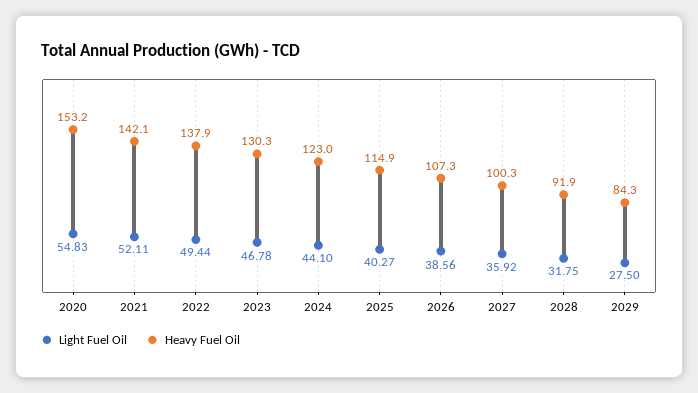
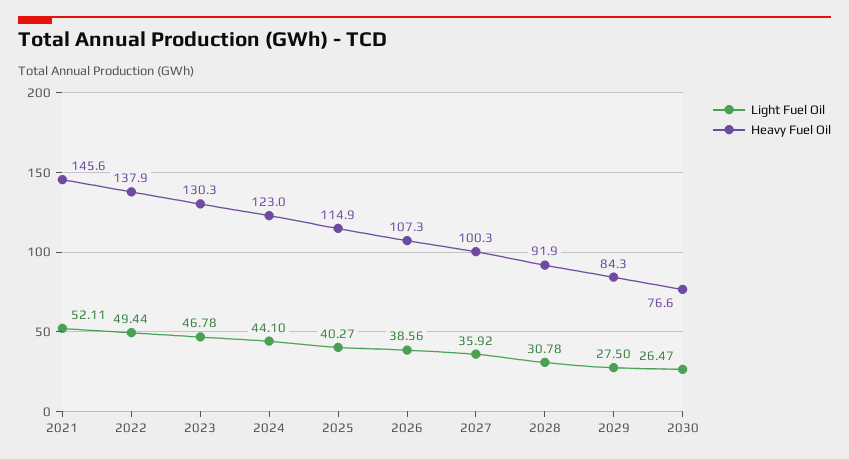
Light Fuel Oil, 2020: 54.83 -> none
Heavy Fuel Oil, 2020: 153.2 -> none
Heavy Fuel Oil, 2021: 142.1 -> 145.6
Light Fuel Oil, 2028: 31.75 -> 30.78
Light Fuel Oil, 2030: none -> 26.47
Heavy Fuel Oil, 2030: none -> 76.6

